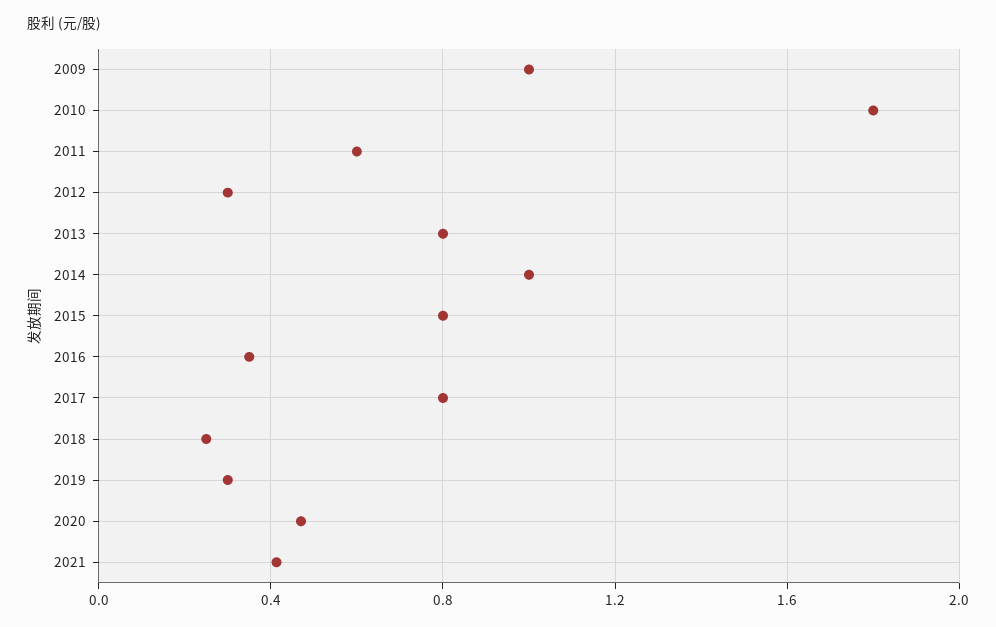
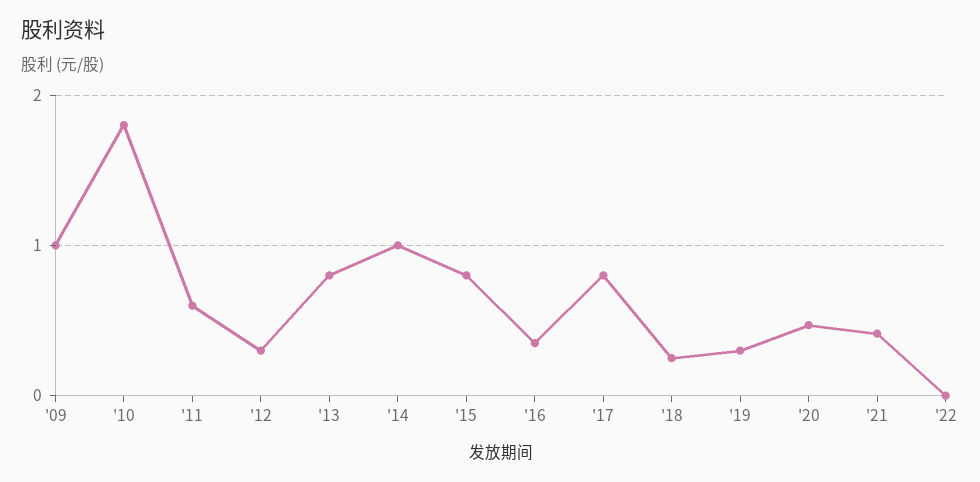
'22: none -> 0

